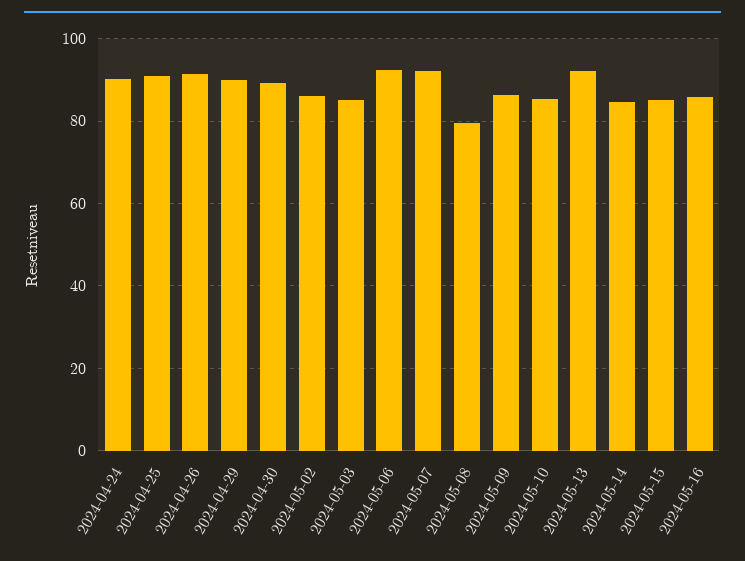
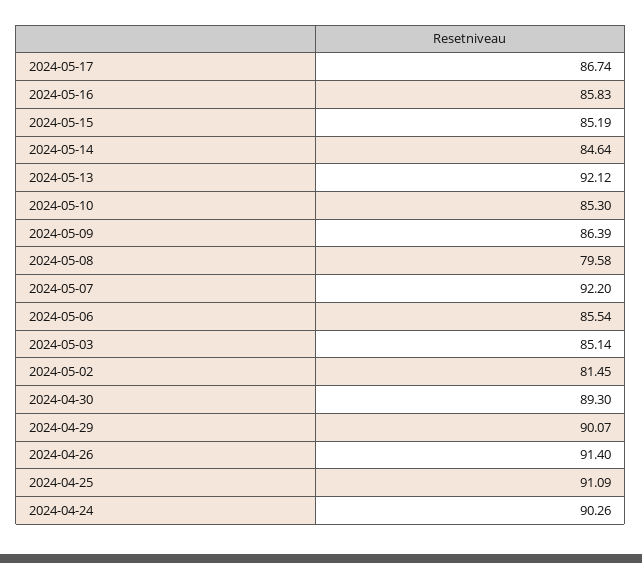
2024-05-02: 86 -> 81.45
2024-05-06: 92 -> 85.54
2024-05-17: none -> 86.74

